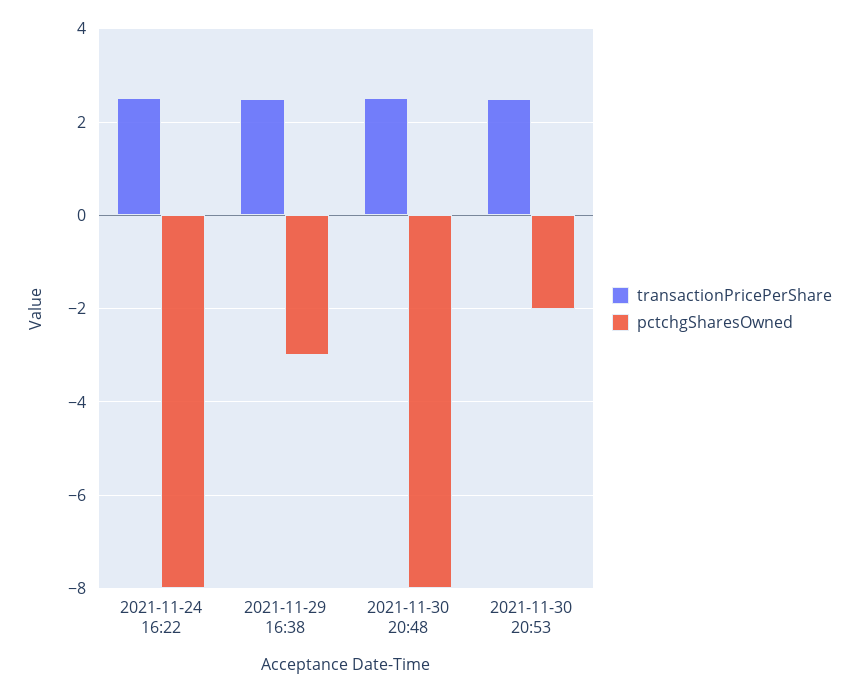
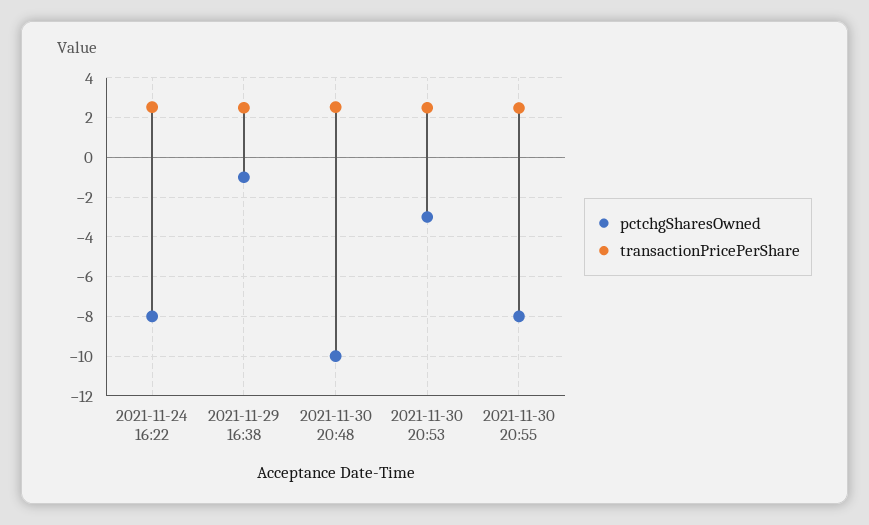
pctchgSharesOwned, 2021-11-29 16:38: -3 -> -1
pctchgSharesOwned, 2021-11-30 20:48: -8 -> -10
pctchgSharesOwned, 2021-11-30 20:53: -2 -> -3
pctchgSharesOwned, 2021-11-30 20:55: none -> -8
transactionPricePerShare, 2021-11-30 20:55: none -> 2.5

